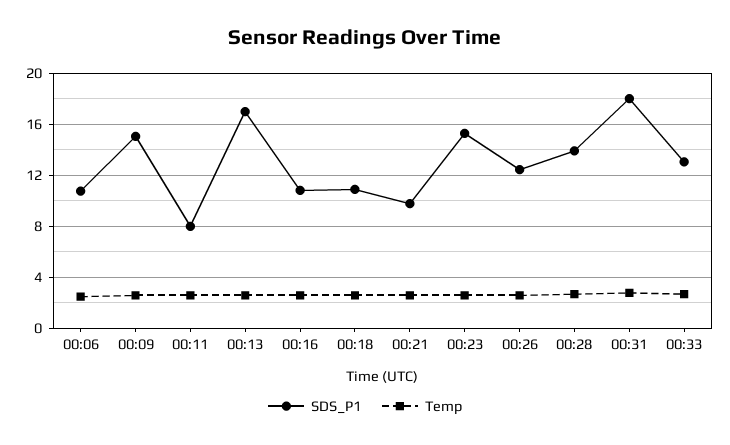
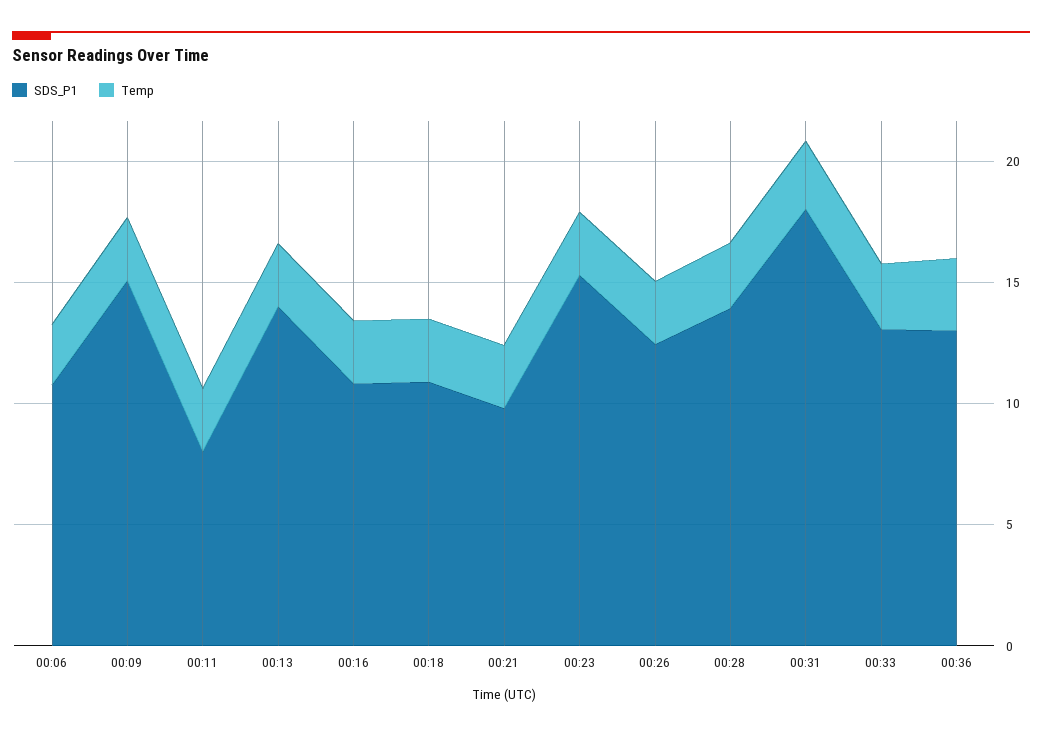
SDS_P1, 00:13: 17 -> 14
SDS_P1, 00:36: none -> 13
Temp, 00:36: none -> 3

